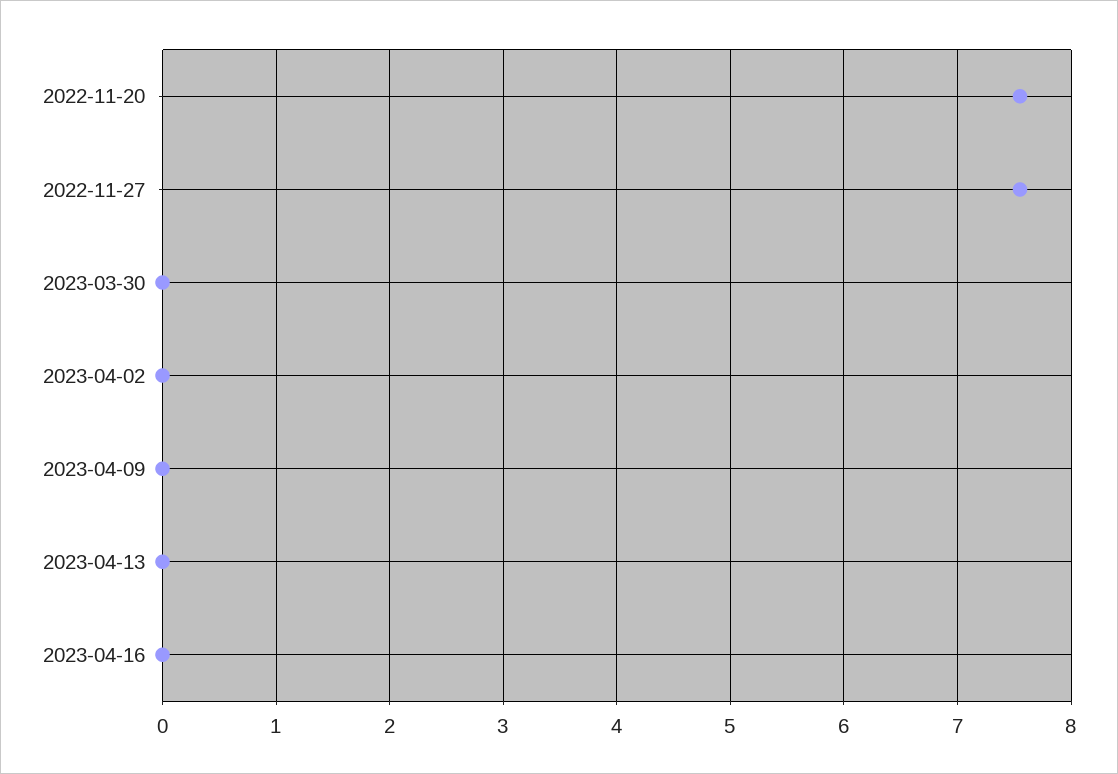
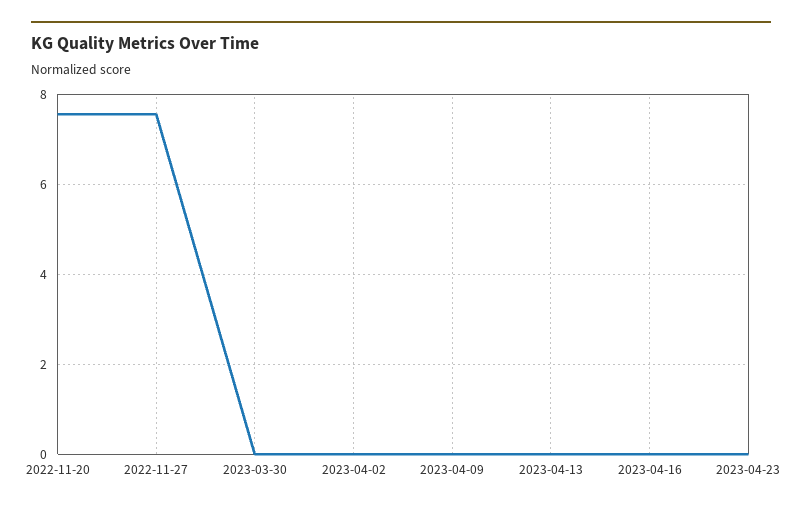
2023-04-23: none -> 0

